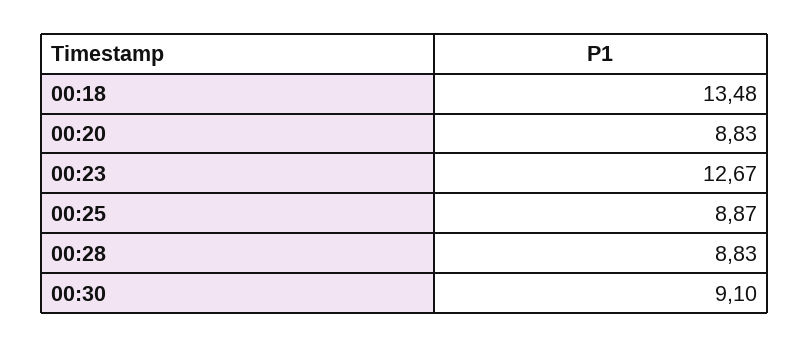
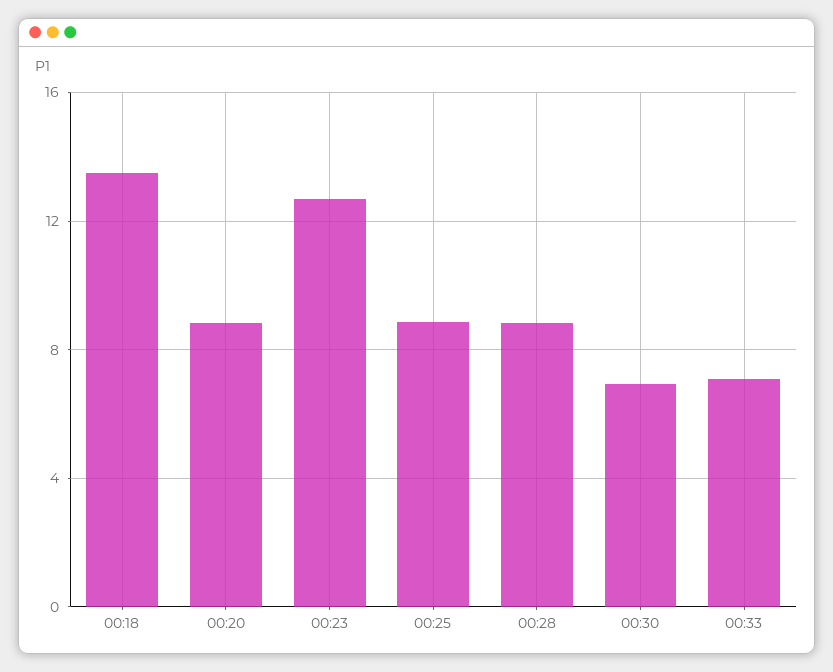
00:30: 9.1 -> 7
00:33: none -> 7

